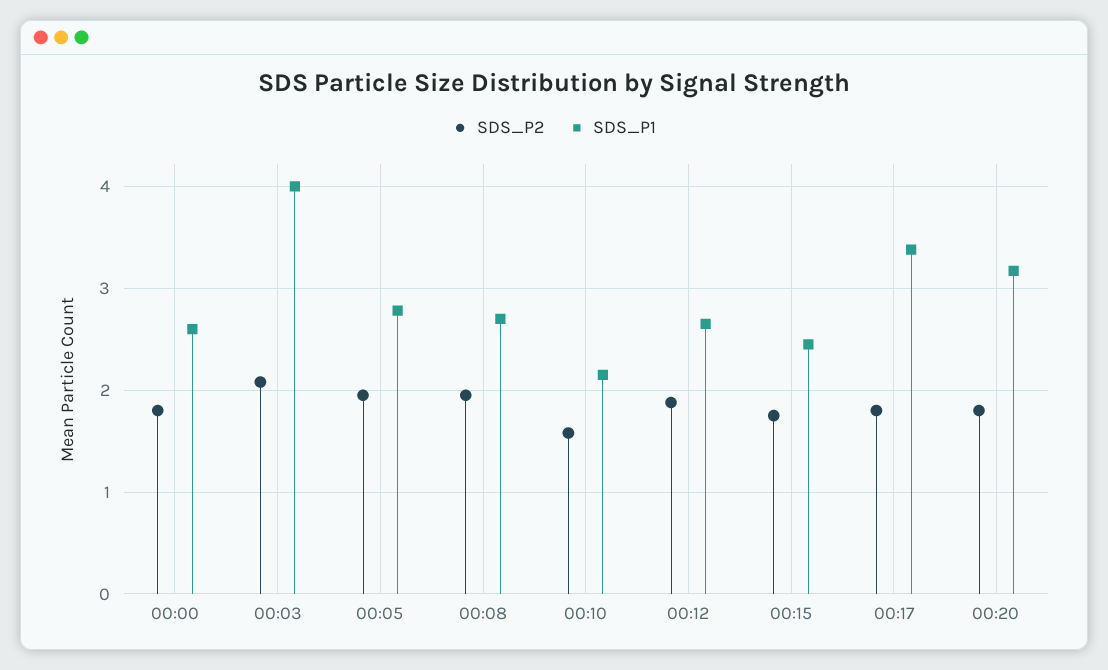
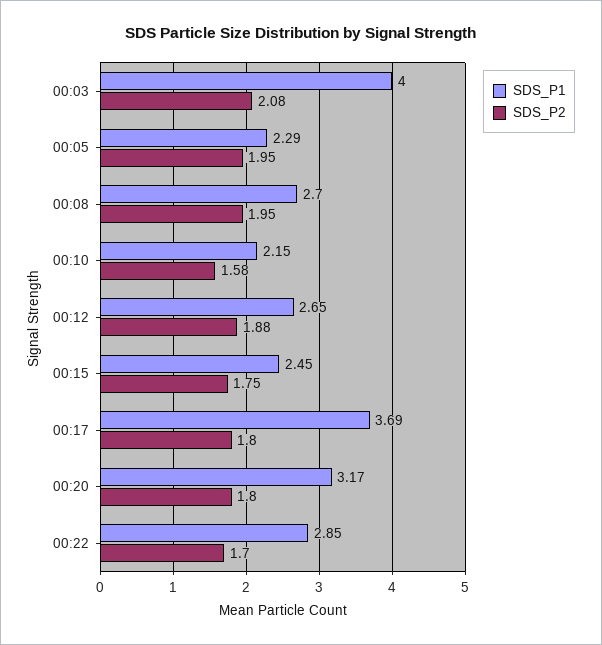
SDS_P2, 00:00: 1.8 -> none
SDS_P1, 00:00: 2.6 -> none
SDS_P1, 00:05: 2.8 -> 2.29
SDS_P1, 00:17: 3.4 -> 3.69
SDS_P1, 00:22: none -> 2.85
SDS_P2, 00:22: none -> 1.7

